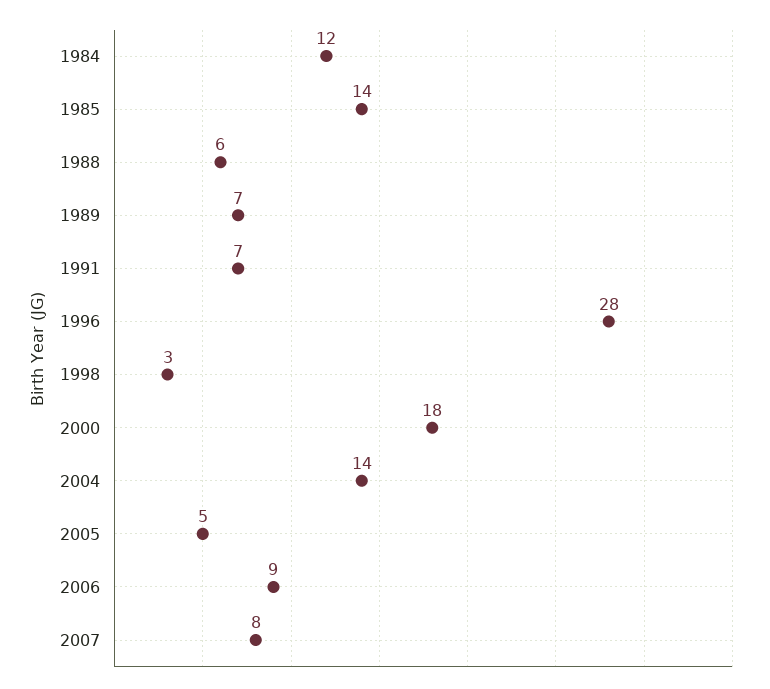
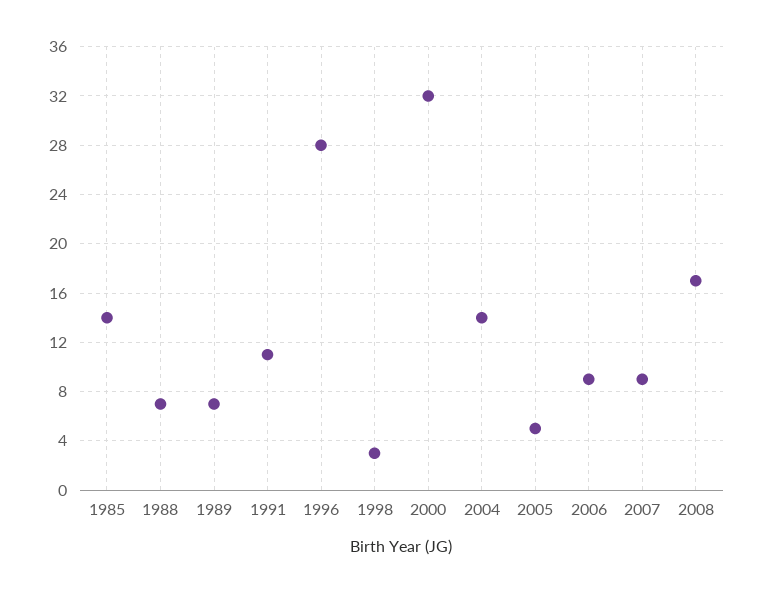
1984: 12 -> none
1988: 6 -> 7
1991: 7 -> 11
2000: 18 -> 32
2007: 8 -> 9
2008: none -> 17

